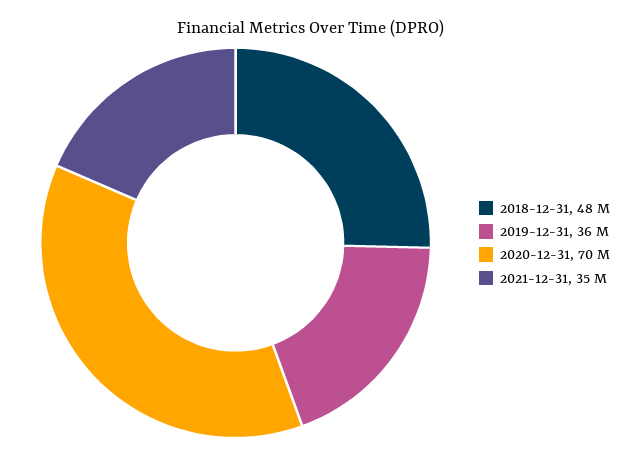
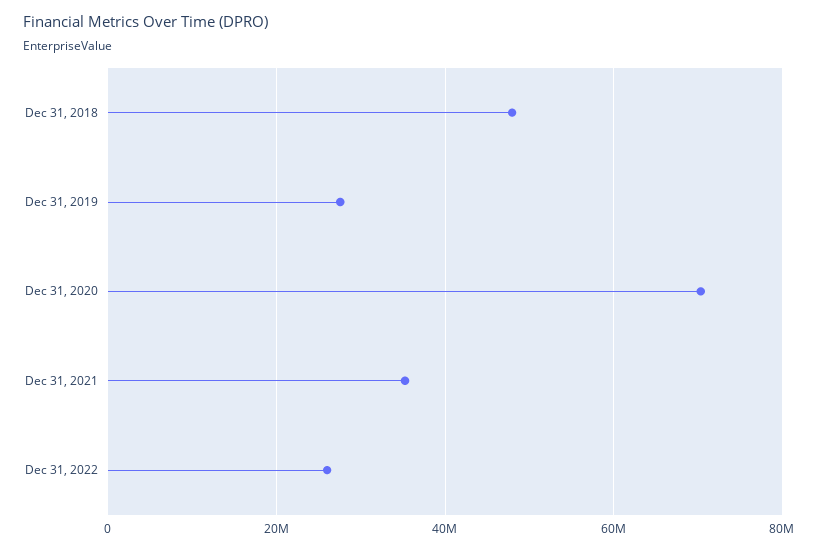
2019-12-31: 36000000 -> 28000000
Dec 31, 2022: none -> 26000000

